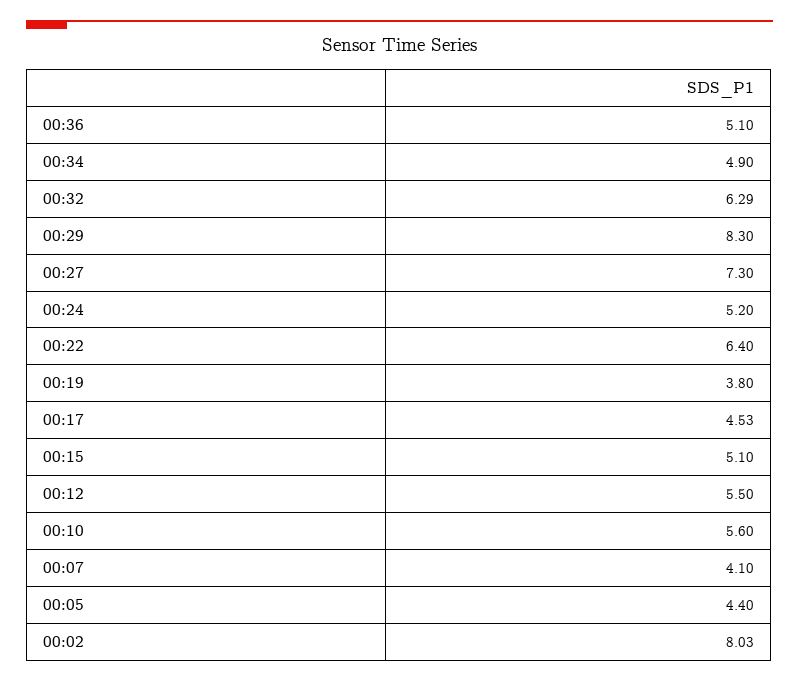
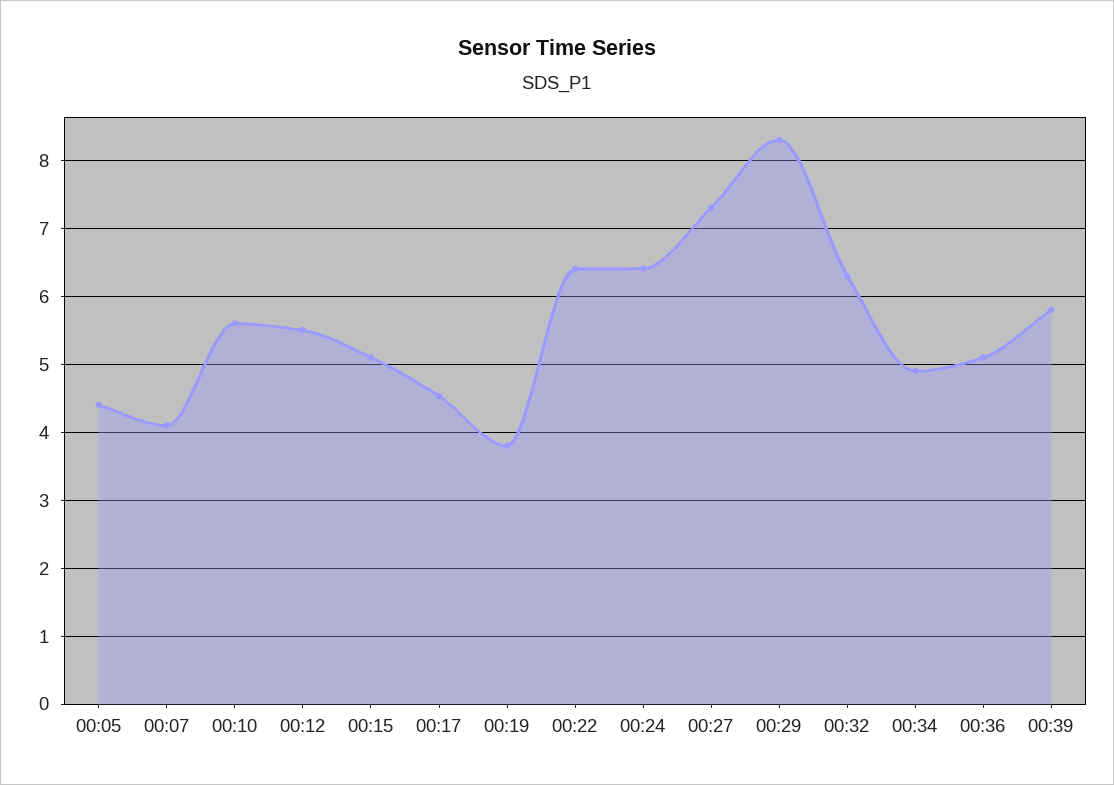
00:24: 5.2 -> 6.4
00:02: 8.03 -> none
00:39: none -> 5.8

